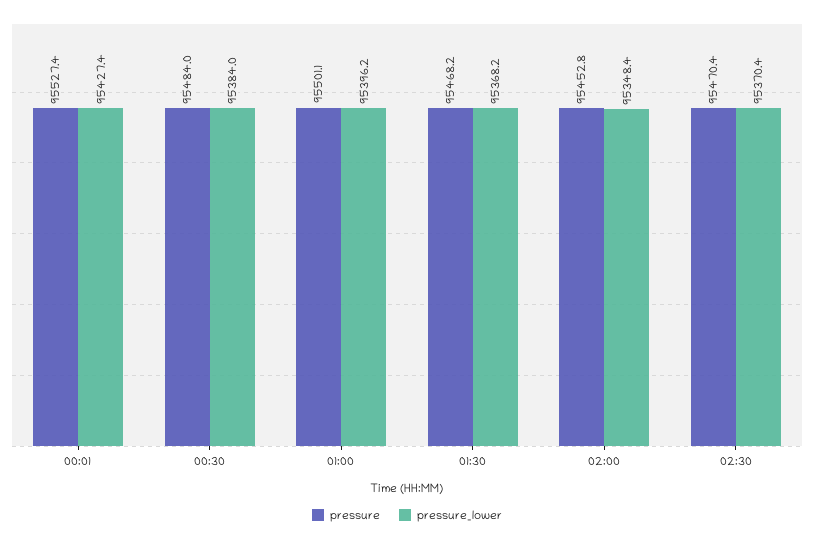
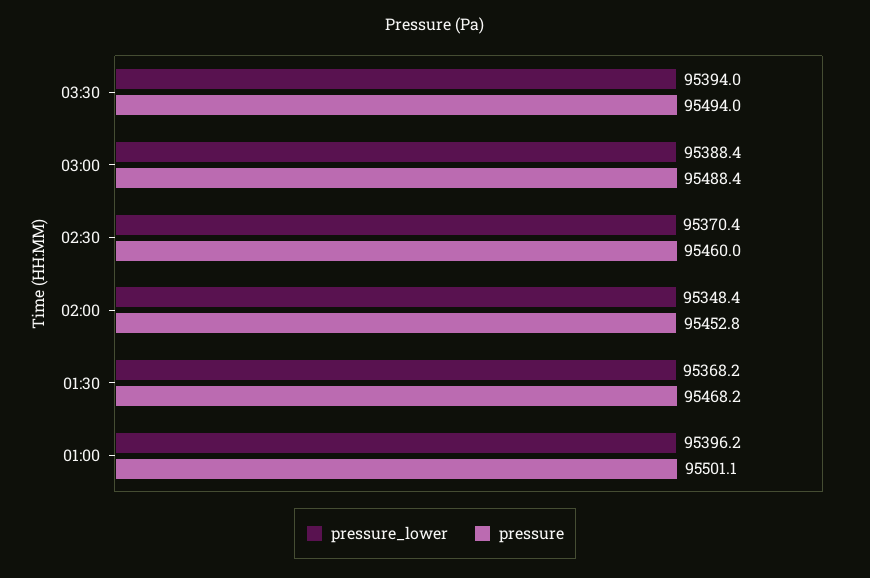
pressure, 00:01: 95527.4 -> none
pressure_lower, 00:01: 95427.4 -> none
pressure, 00:30: 95484 -> none
pressure_lower, 00:30: 95384 -> none
pressure, 02:30: 95470.4 -> 95460
pressure_lower, 03:30: none -> 95394
pressure, 03:30: none -> 95494
pressure_lower, 03:00: none -> 95388.4
pressure, 03:00: none -> 95488.4

